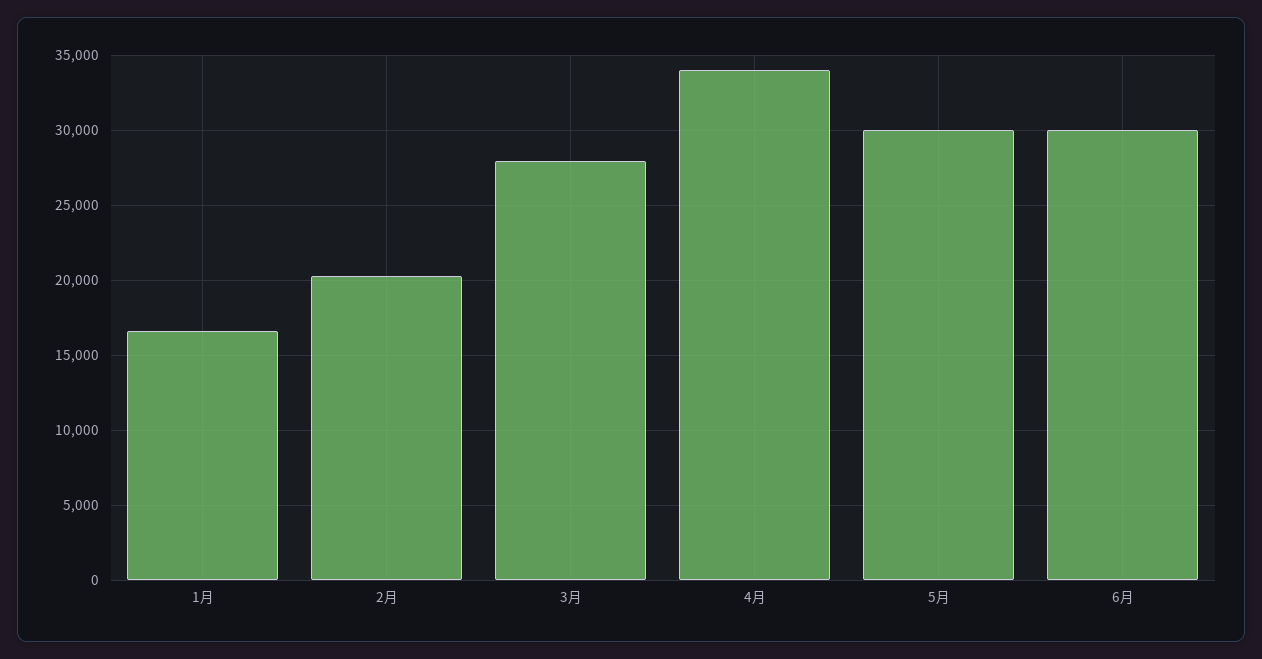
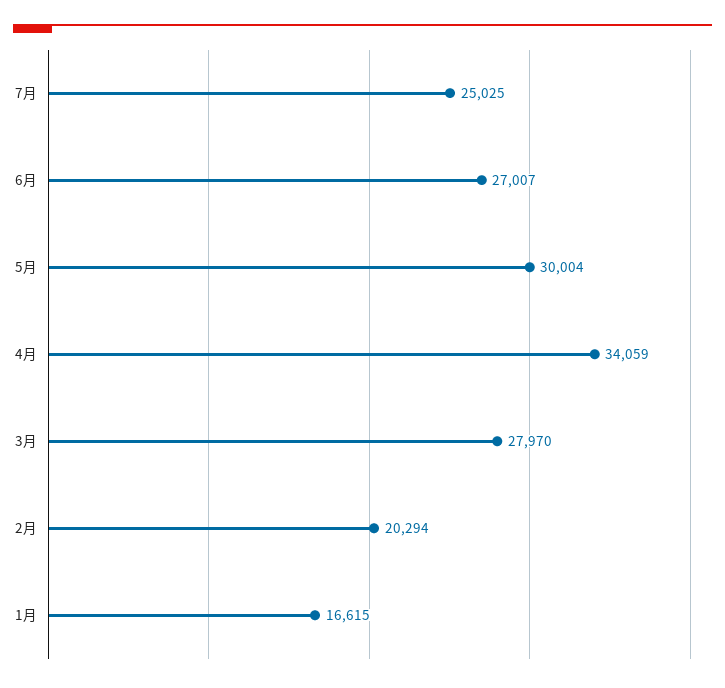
6月: 30000 -> 27007
7月: none -> 25025

